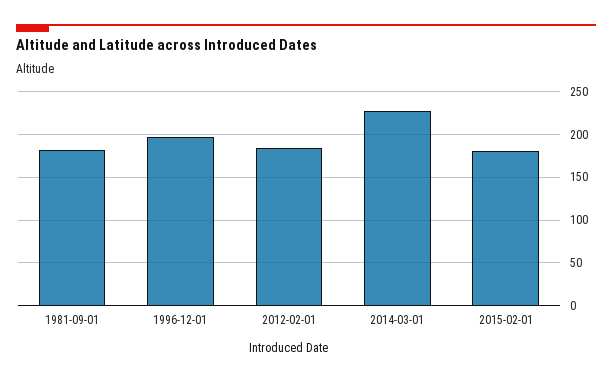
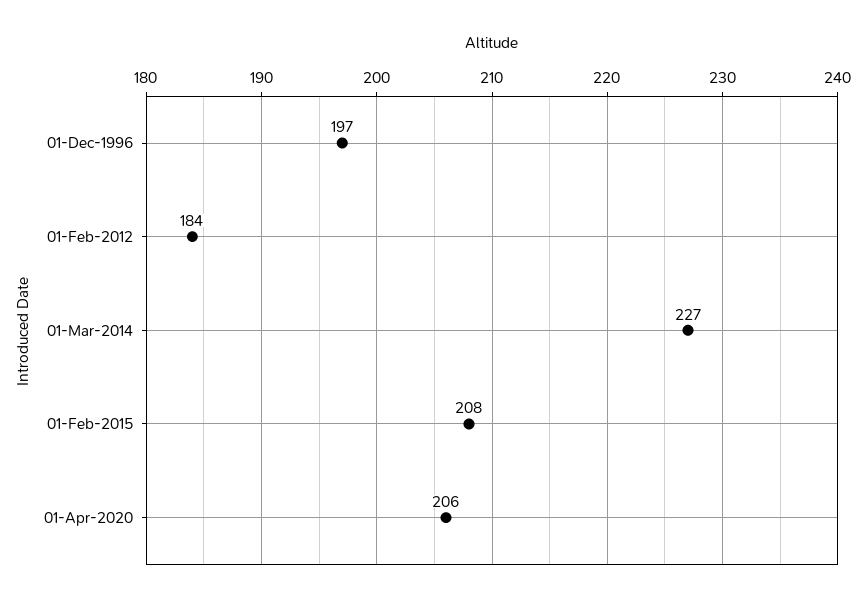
1981-09-01: 180 -> none
2015-02-01: 180 -> 208
01-Apr-2020: none -> 206

